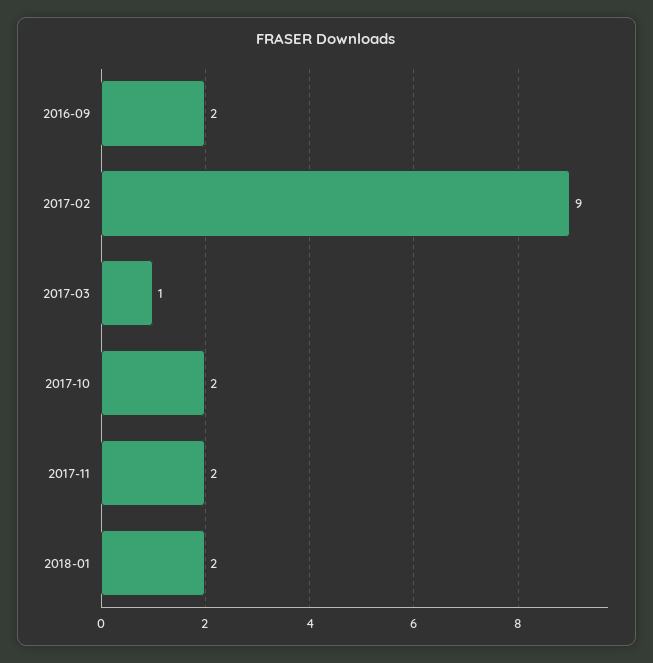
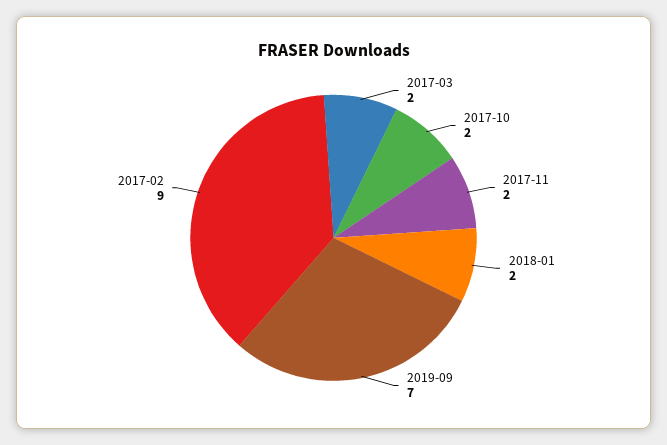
2016-09: 2 -> none
2017-03: 1 -> 2
2019-09: none -> 7

